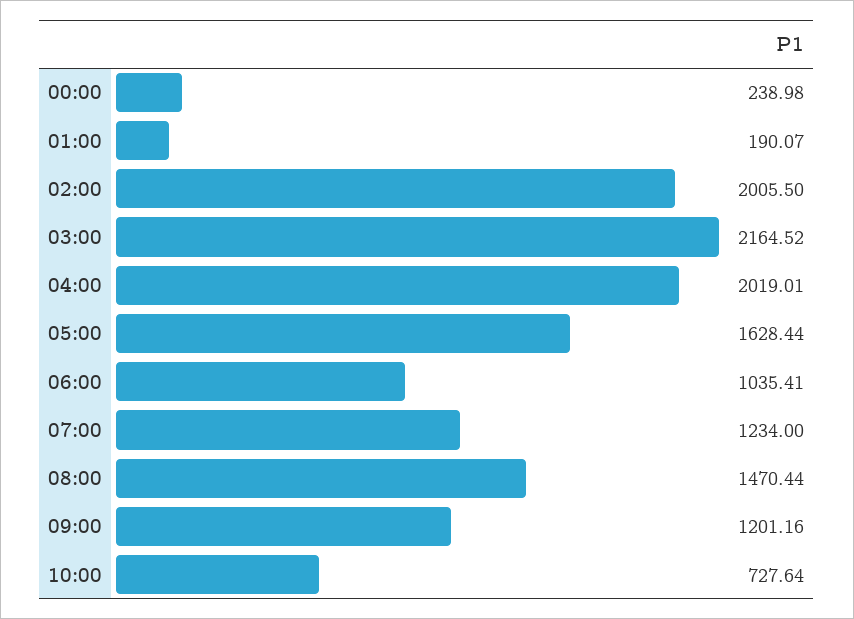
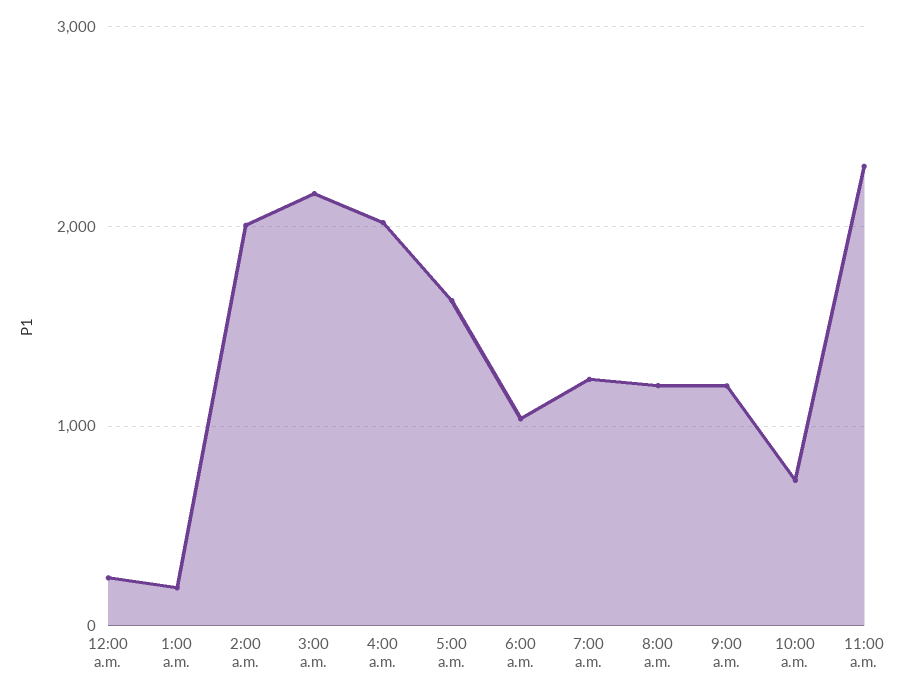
08:00: 1470.44 -> 1200
11:00 a.m.: none -> 2300

